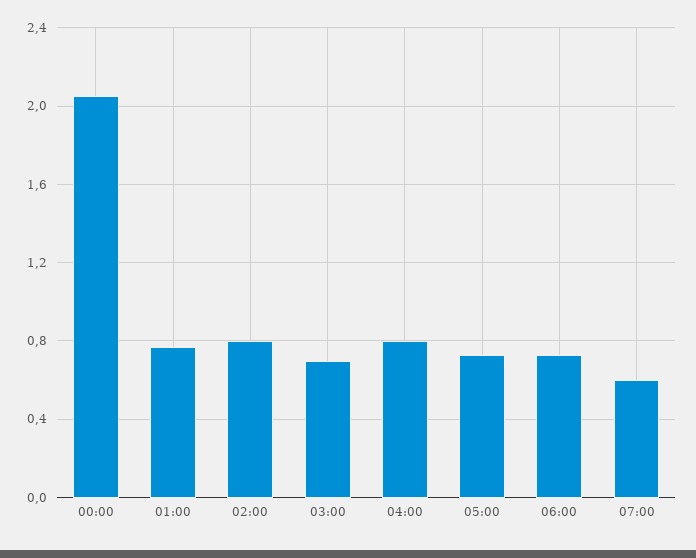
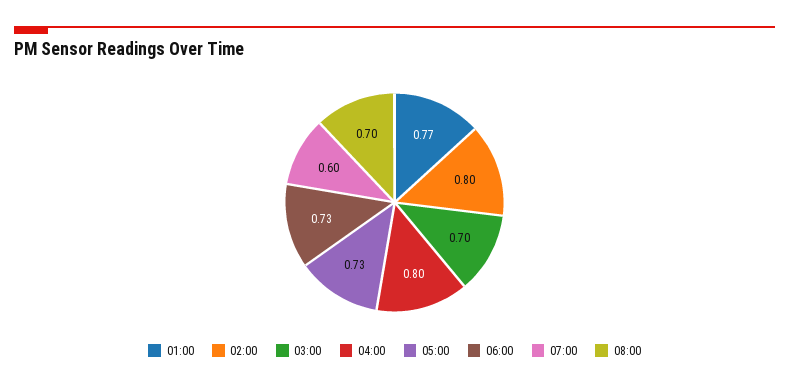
00:00: 2.05 -> none
08:00: none -> 0.7

